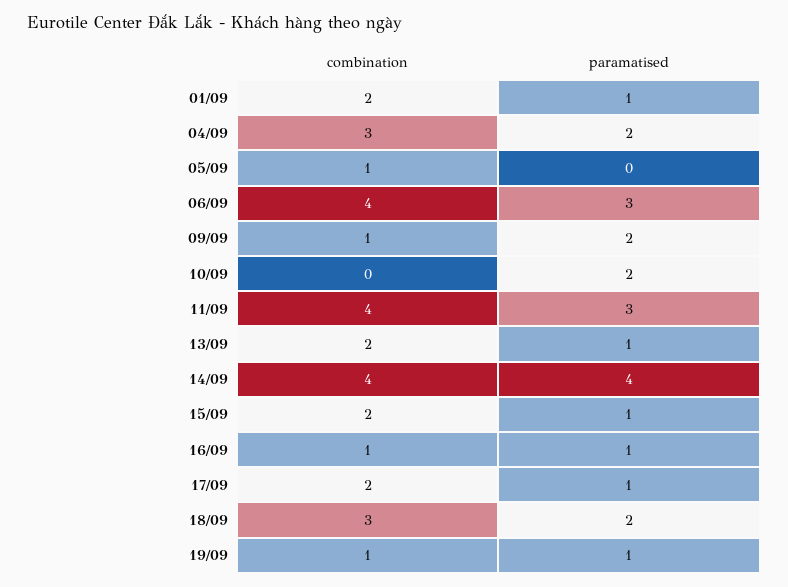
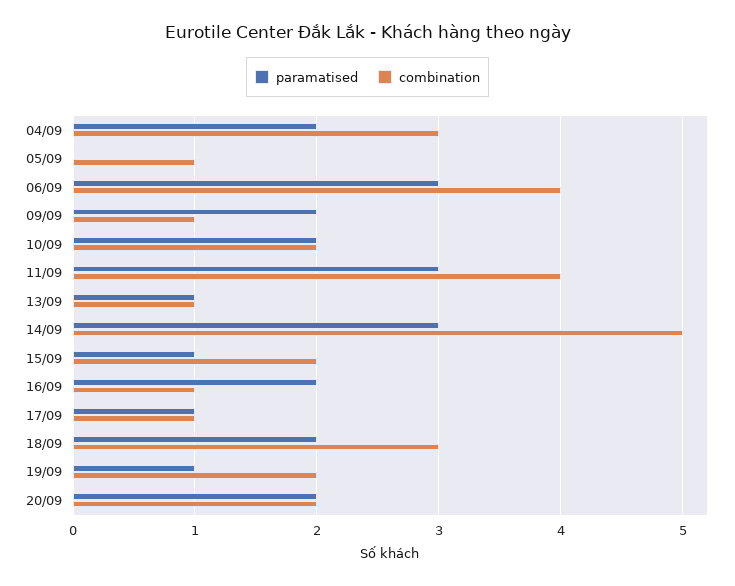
combination, 01/09: 2 -> none
paramatised, 01/09: 1 -> none
combination, 10/09: 0 -> 2
combination, 13/09: 2 -> 1
combination, 14/09: 4 -> 5
paramatised, 14/09: 4 -> 3
paramatised, 16/09: 1 -> 2
combination, 17/09: 2 -> 1
combination, 19/09: 1 -> 2
paramatised, 20/09: none -> 2
combination, 20/09: none -> 2

